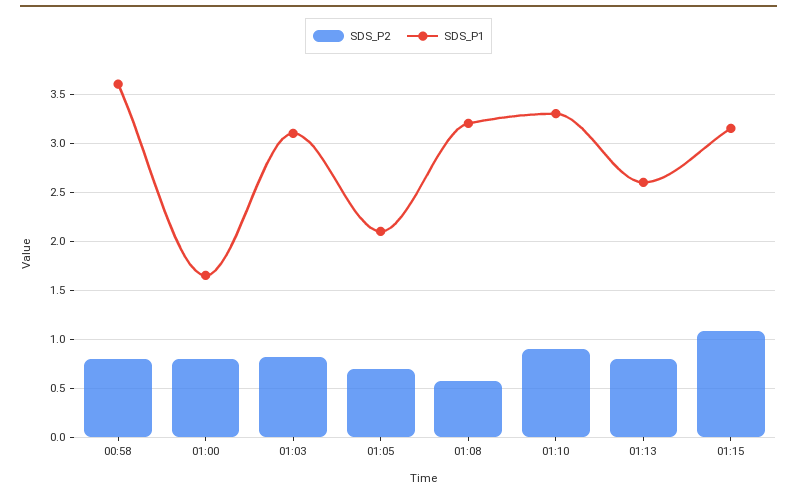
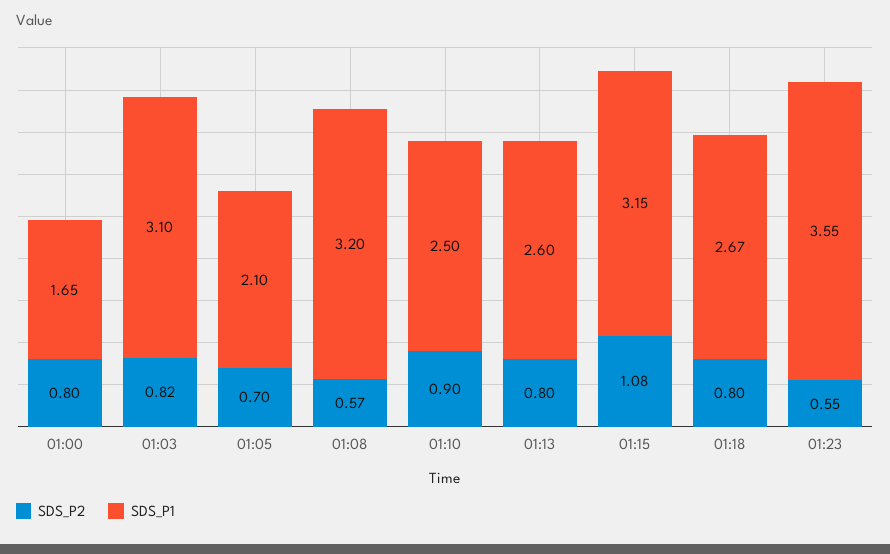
SDS_P2, 00:58: 0.8 -> none
SDS_P1, 00:58: 3.6 -> none
SDS_P1, 01:10: 3.3 -> 2.5
SDS_P2, 01:18: none -> 0.8
SDS_P1, 01:18: none -> 2.67
SDS_P2, 01:23: none -> 0.55
SDS_P1, 01:23: none -> 3.55

